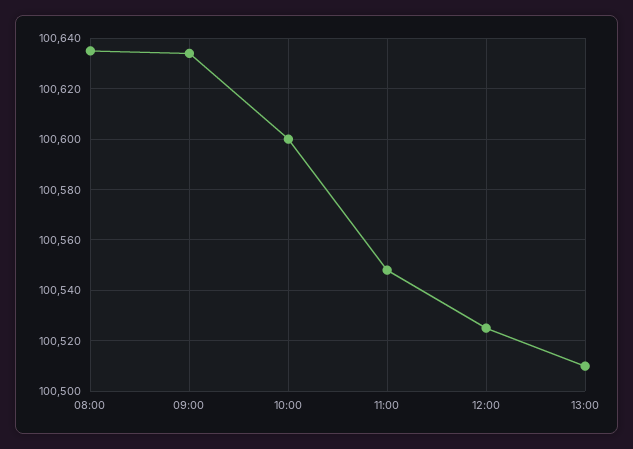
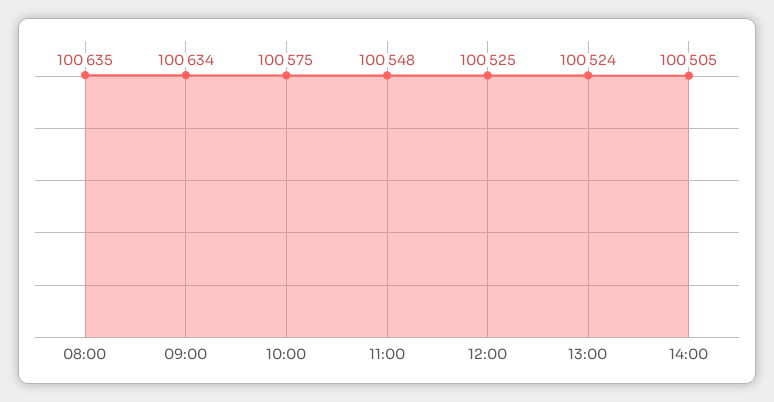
10:00: 100600 -> 100575
13:00: 100510 -> 100524
14:00: none -> 100505

